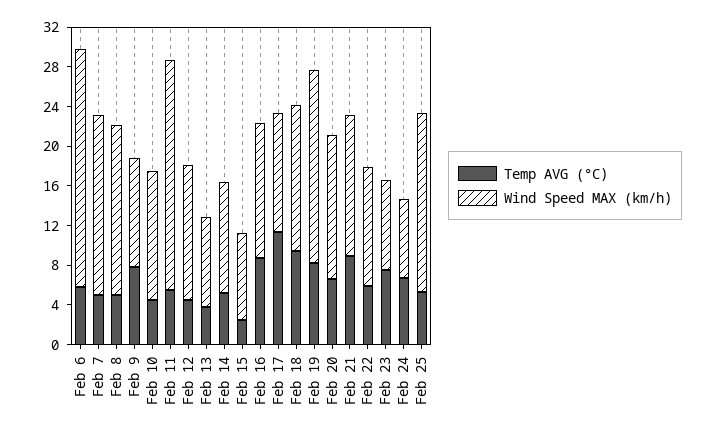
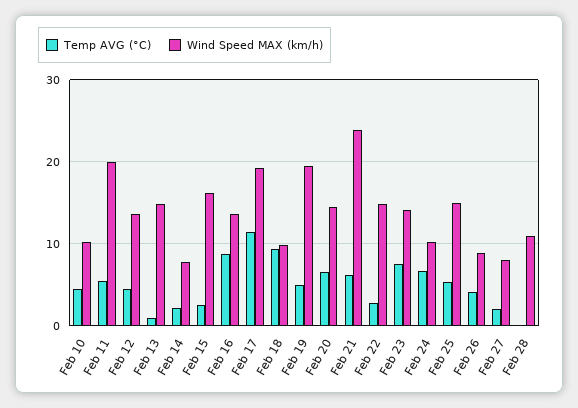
Temp AVG (°C), Feb 6: 6 -> none
Wind Speed MAX (km/h), Feb 6: 24 -> none
Temp AVG (°C), Feb 7: 5 -> none
Wind Speed MAX (km/h), Feb 7: 18 -> none
Temp AVG (°C), Feb 8: 5 -> none
Wind Speed MAX (km/h), Feb 8: 17 -> none
Temp AVG (°C), Feb 9: 8 -> none
Wind Speed MAX (km/h), Feb 9: 11 -> none
Wind Speed MAX (km/h), Feb 10: 13 -> 10
Wind Speed MAX (km/h), Feb 11: 23 -> 20
Temp AVG (°C), Feb 13: 4 -> 1
Wind Speed MAX (km/h), Feb 13: 9 -> 15
Temp AVG (°C), Feb 14: 5 -> 2
Wind Speed MAX (km/h), Feb 14: 11 -> 8
Wind Speed MAX (km/h), Feb 15: 9 -> 16
Wind Speed MAX (km/h), Feb 17: 12 -> 19
Wind Speed MAX (km/h), Feb 18: 15 -> 10
Temp AVG (°C), Feb 19: 8 -> 5
Temp AVG (°C), Feb 21: 9 -> 6
Wind Speed MAX (km/h), Feb 21: 14 -> 24
Temp AVG (°C), Feb 22: 6 -> 3
Wind Speed MAX (km/h), Feb 22: 12 -> 15
Wind Speed MAX (km/h), Feb 23: 9 -> 14
Wind Speed MAX (km/h), Feb 24: 8 -> 10
Wind Speed MAX (km/h), Feb 25: 18 -> 15
Temp AVG (°C), Feb 26: none -> 4
Wind Speed MAX (km/h), Feb 26: none -> 9
Temp AVG (°C), Feb 27: none -> 2
Wind Speed MAX (km/h), Feb 27: none -> 8
Temp AVG (°C), Feb 28: none -> 0
Wind Speed MAX (km/h), Feb 28: none -> 11

